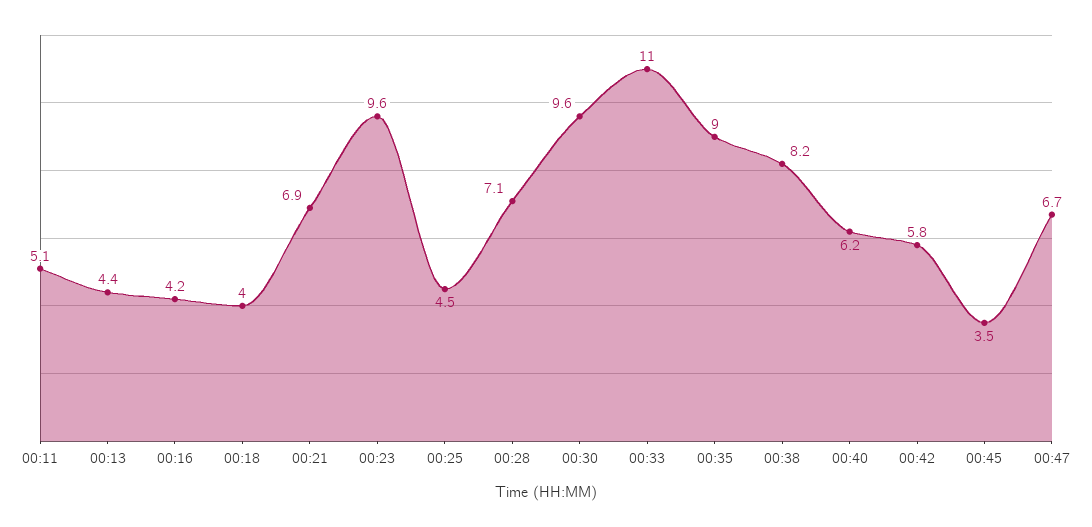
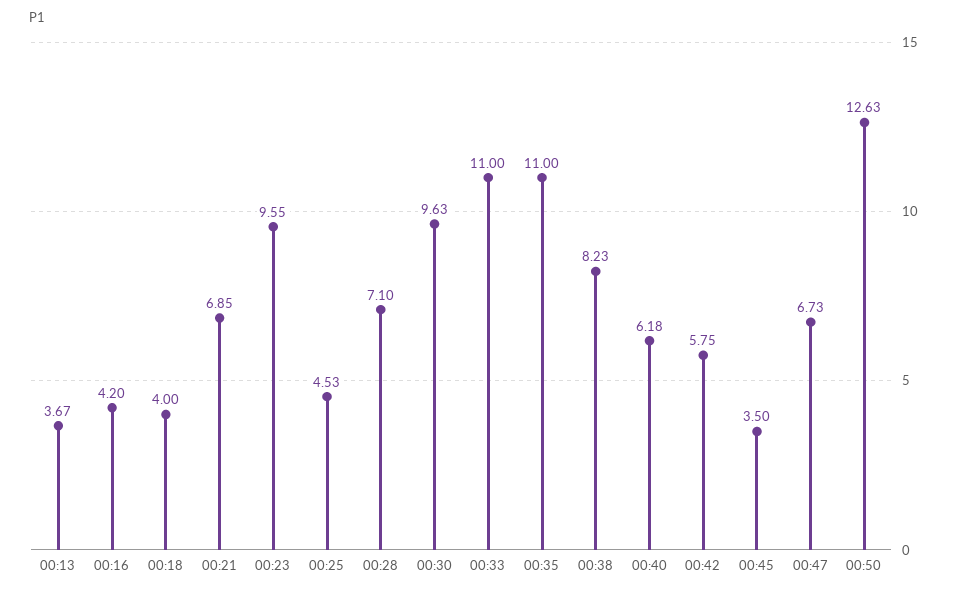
00:11: 5.1 -> none
00:13: 4.4 -> 3.67
00:35: 9 -> 11
00:50: none -> 12.63

